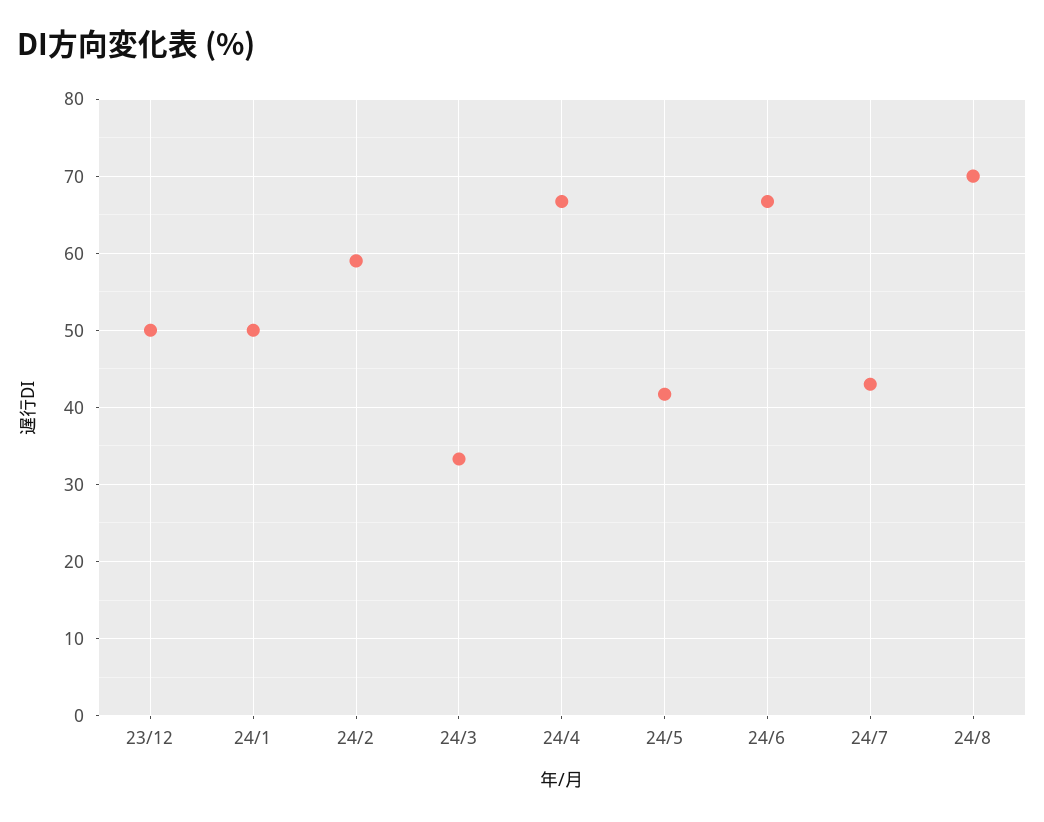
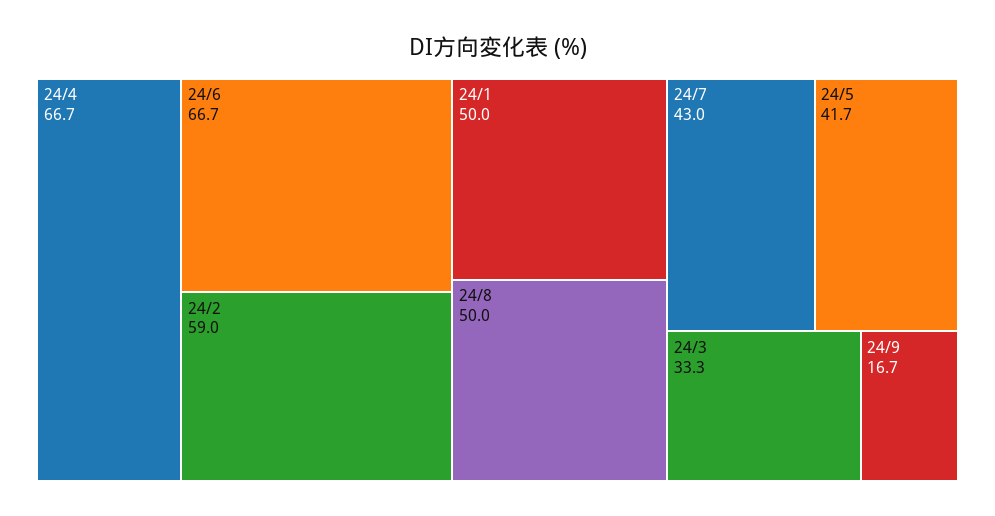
23/12: 50 -> none
24/8: 70 -> 50
24/9: none -> 16.7

